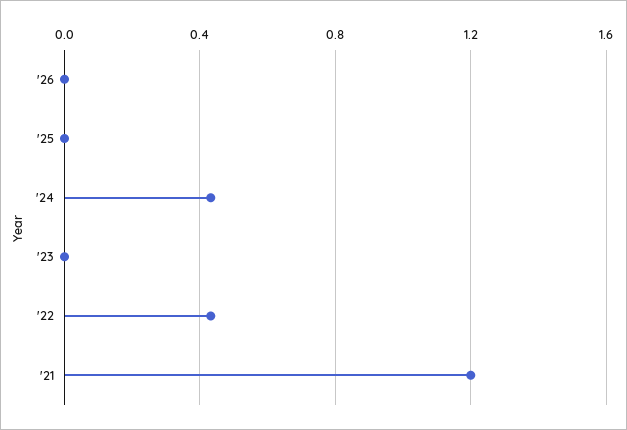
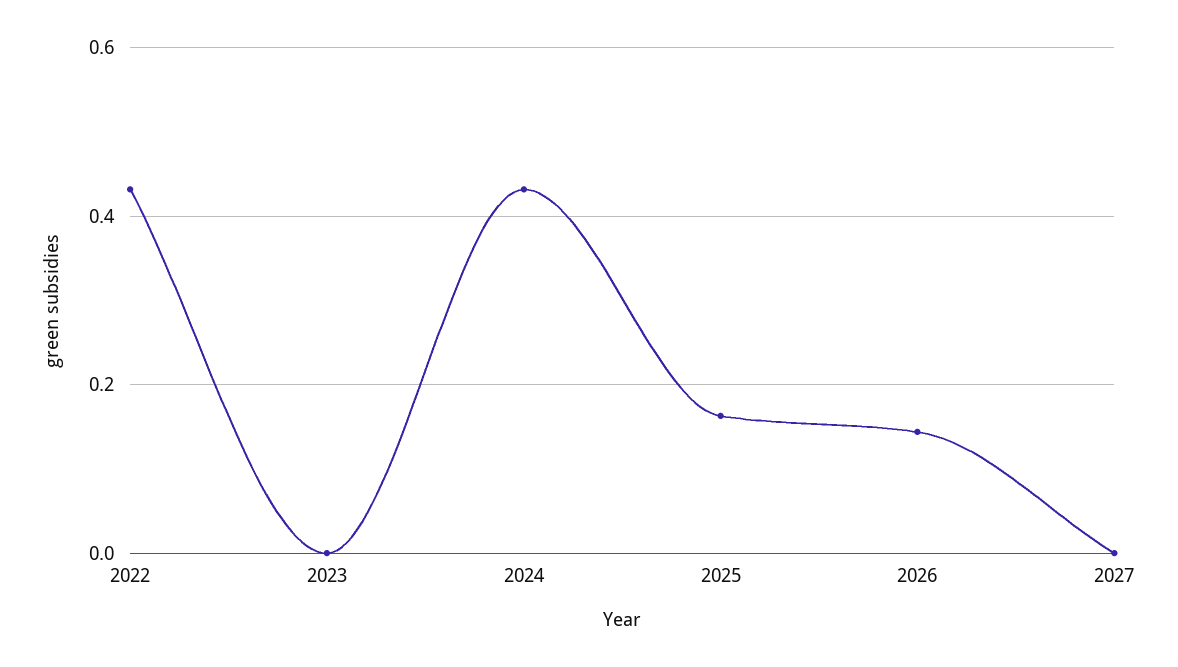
'26: 0 -> 0.14
'25: 0 -> 0.16
'21: 1.2 -> none
2027: none -> 0

